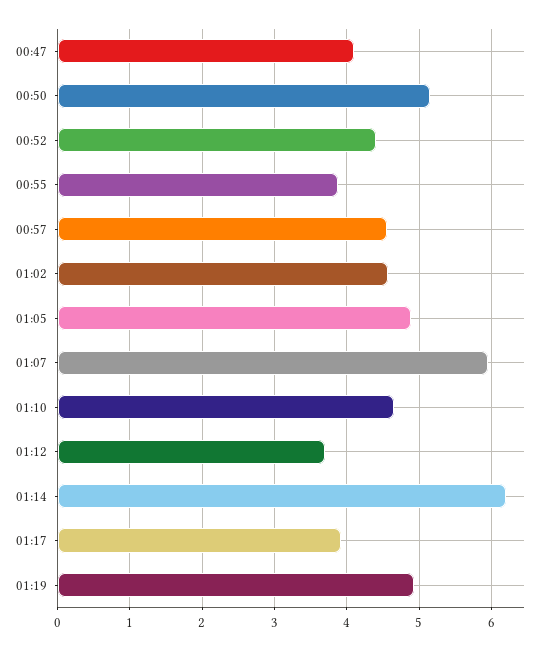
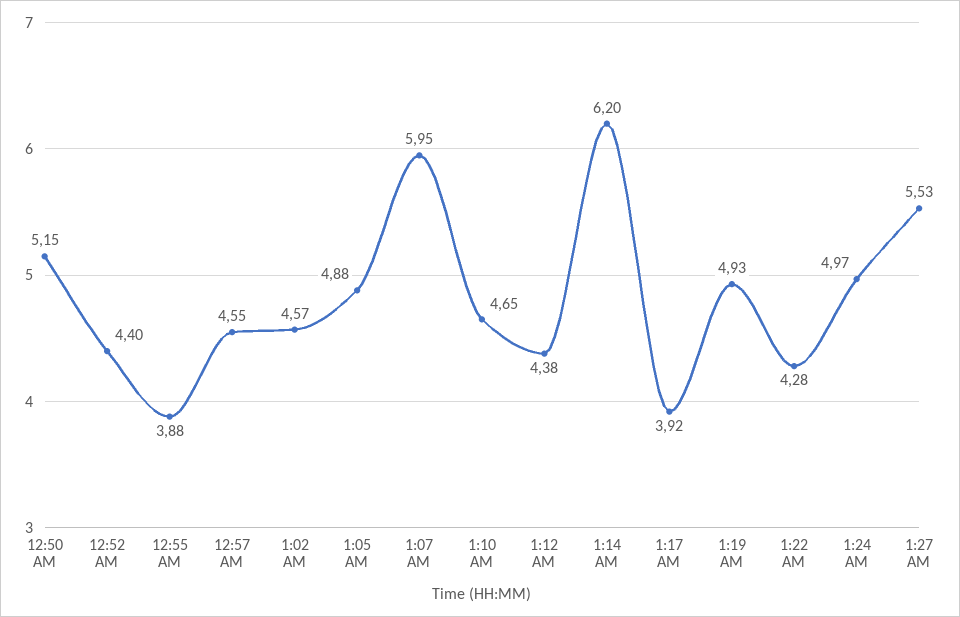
00:47: 4.1 -> none
01:12: 3.7 -> 4.38
1:22 AM: none -> 4.28
1:24 AM: none -> 4.97
1:27 AM: none -> 5.53

